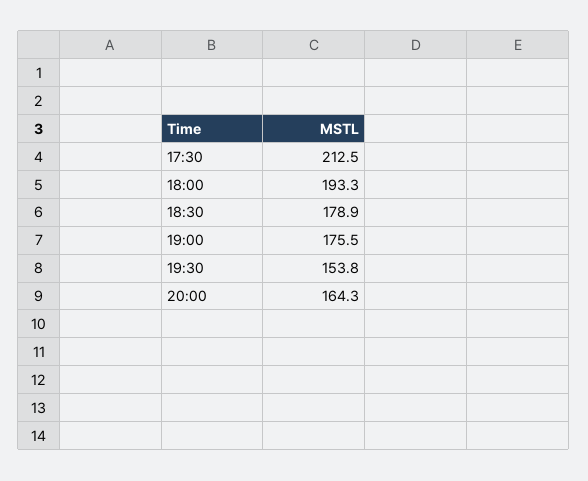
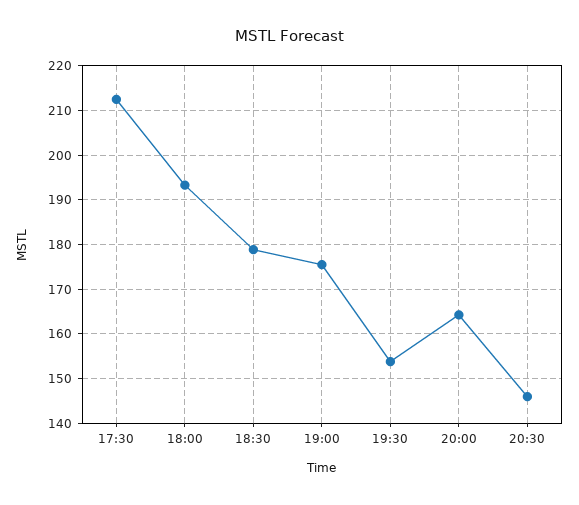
20:30: none -> 146

